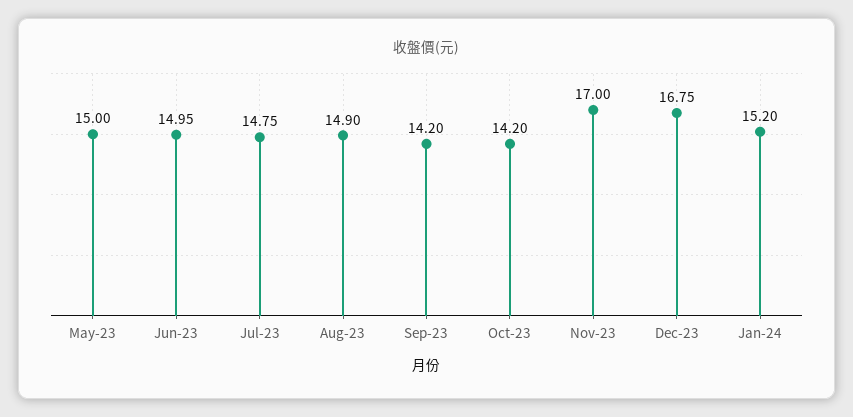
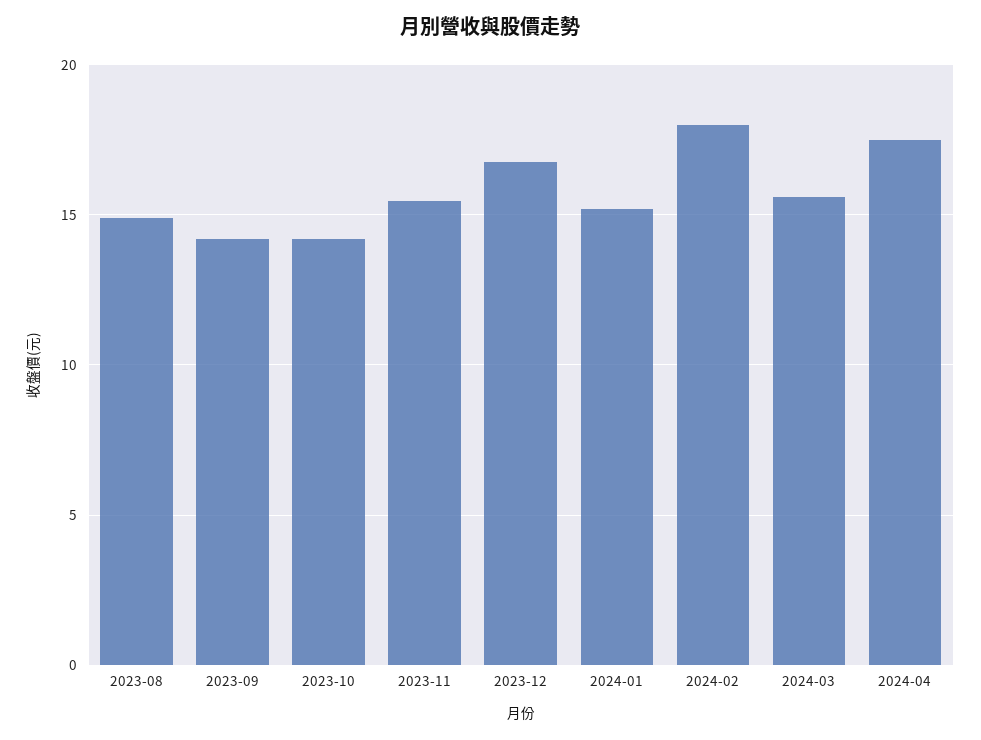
May-23: 15 -> none
Jun-23: 14.95 -> none
Jul-23: 14.75 -> none
Nov-23: 17 -> 15.5
2024-02: none -> 18
2024-03: none -> 15.5
2024-04: none -> 17.5

